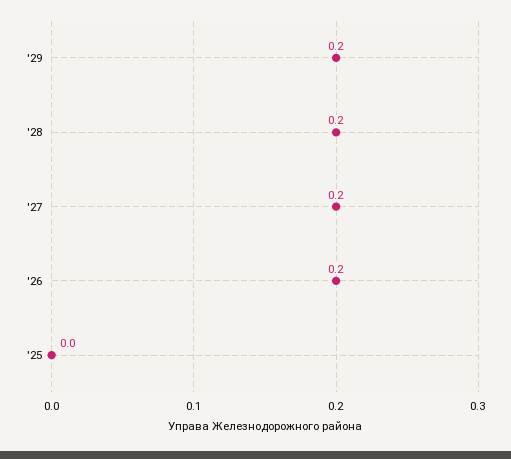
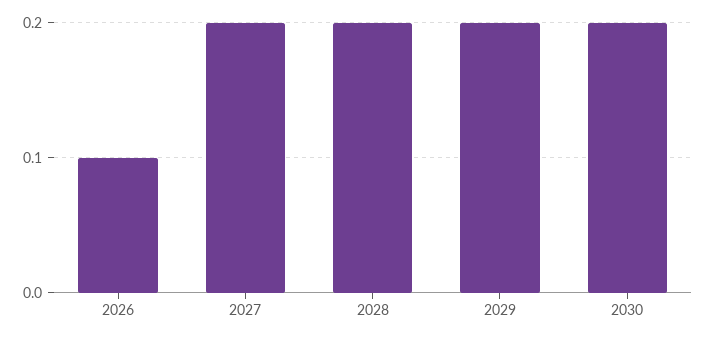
'26: 0.2 -> 0.1
'25: 0 -> none
2030: none -> 0.2

